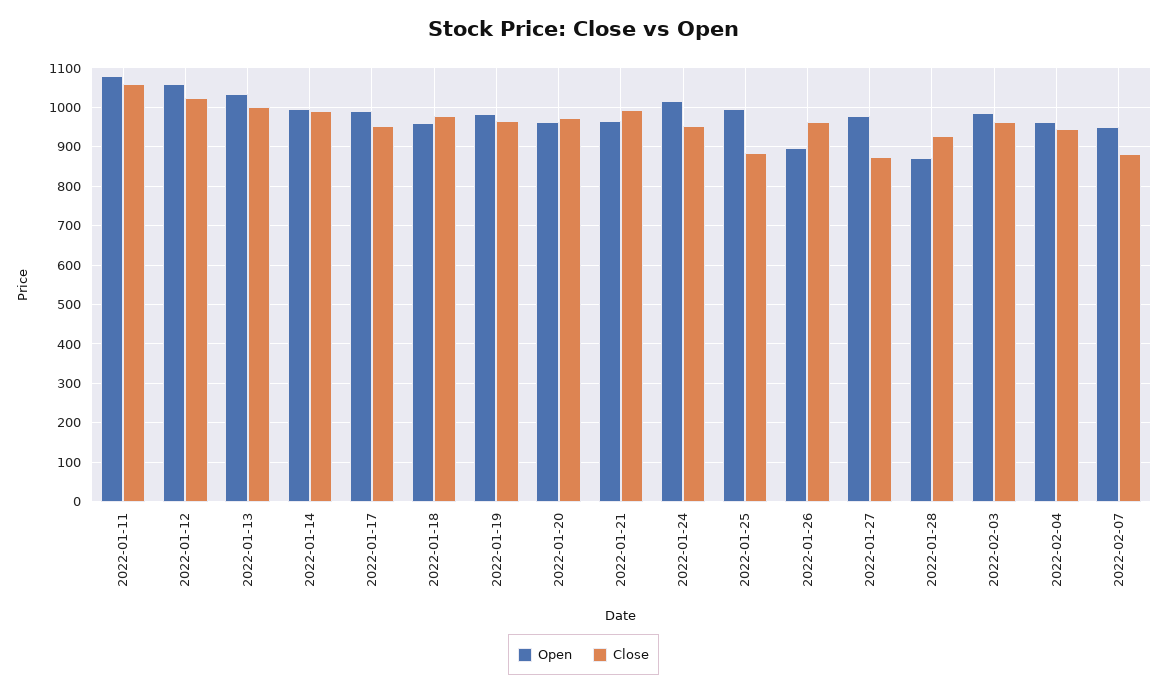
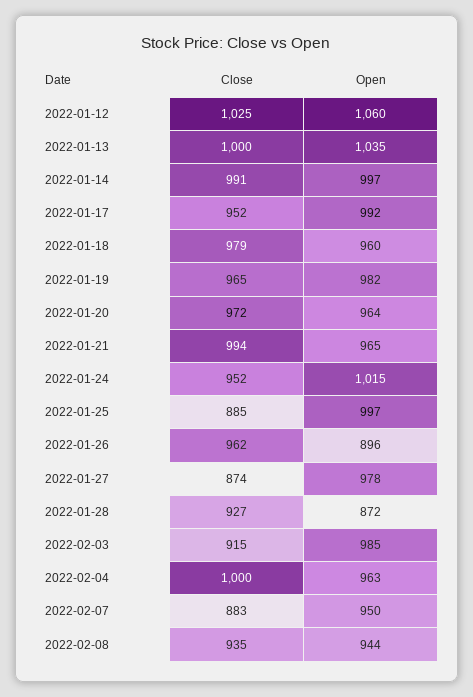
Open, 2022-01-11: 1080 -> none
Close, 2022-01-11: 1060 -> none
Close, 2022-02-03: 960 -> 915
Close, 2022-02-04: 940 -> 1000
Close, 2022-02-08: none -> 935
Open, 2022-02-08: none -> 944

